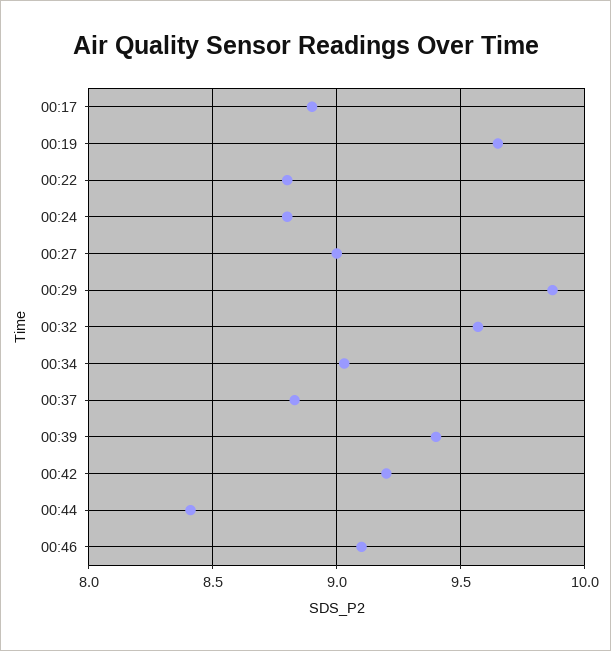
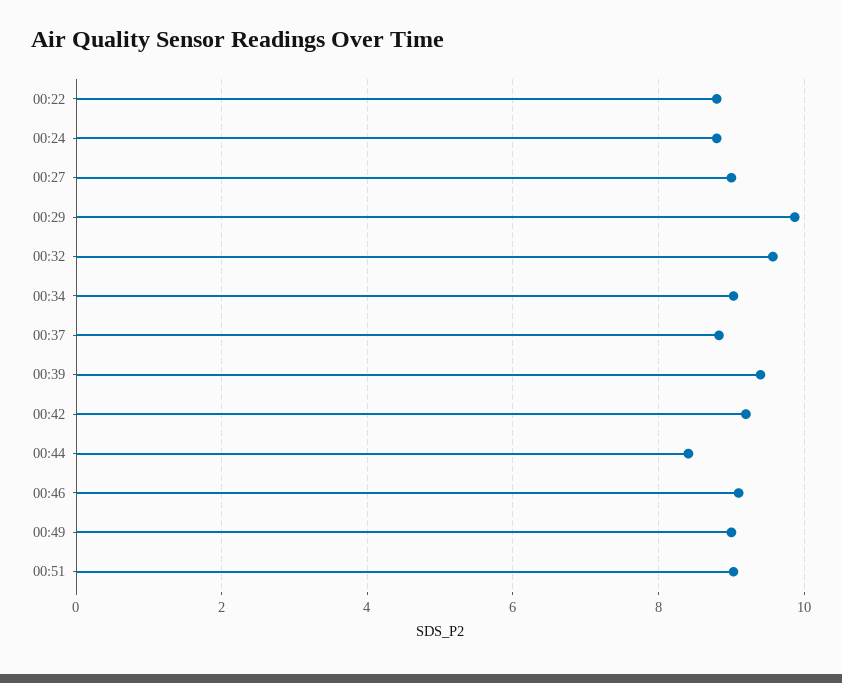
00:17: 8.9 -> none
00:19: 9.65 -> none
00:49: none -> 9
00:51: none -> 9

